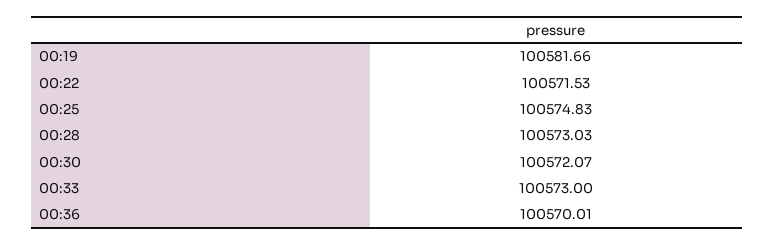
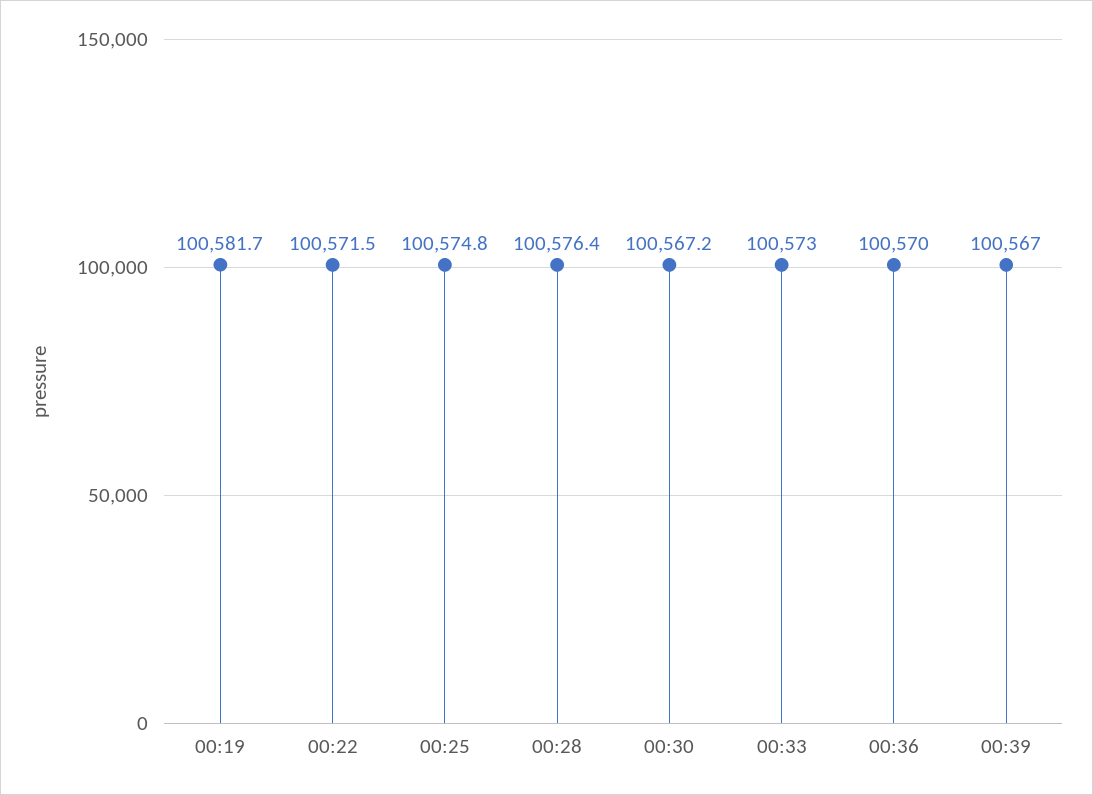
00:28: 100573.03 -> 100576.4
00:30: 100572.07 -> 100567.2
00:39: none -> 100567

